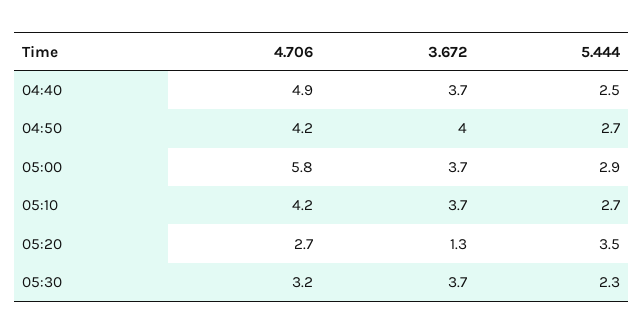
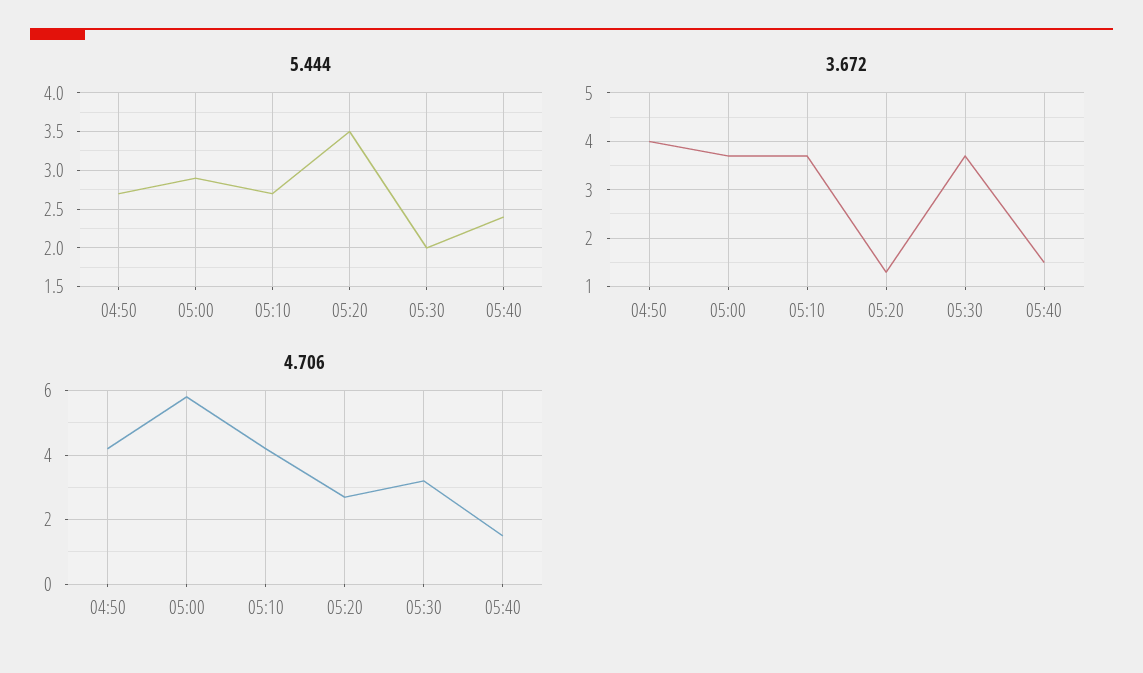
4.706, 04:40: 4.9 -> none
3.672, 04:40: 3.7 -> none
5.444, 04:40: 2.5 -> none
5.444, 05:30: 2.3 -> 2
5.444, 05:40: none -> 2.4
3.672, 05:40: none -> 1.5
4.706, 05:40: none -> 1.5

